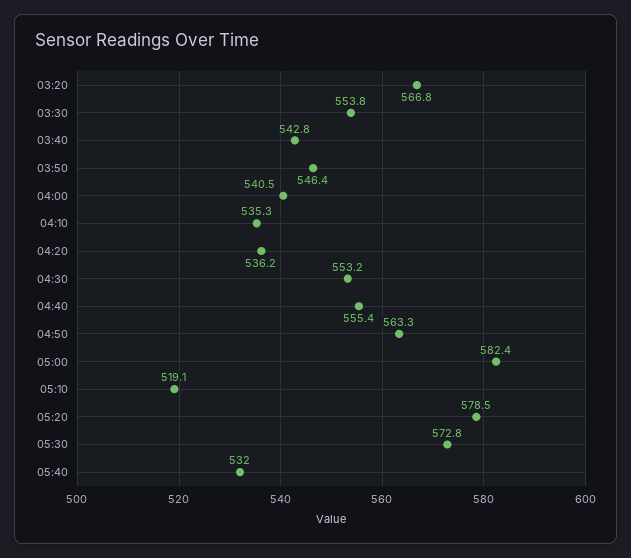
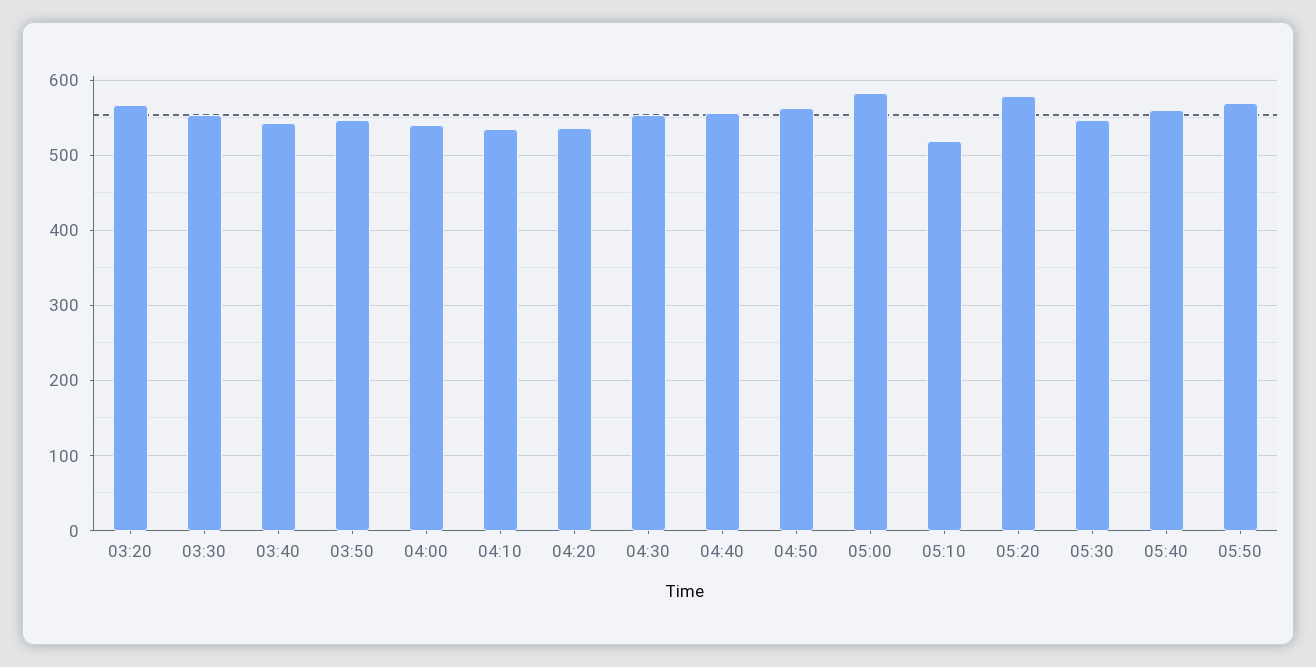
05:30: 572.8 -> 550
05:40: 532 -> 560
05:50: none -> 570

